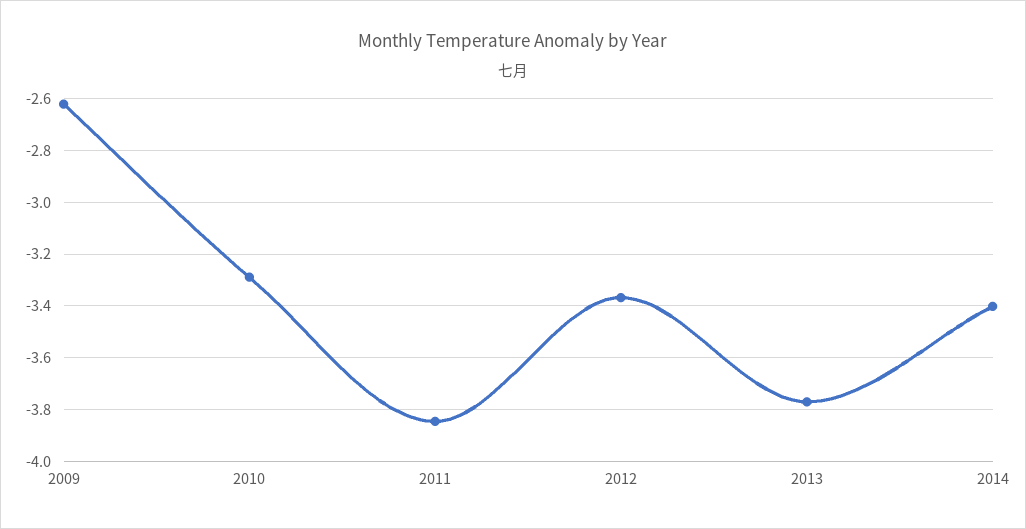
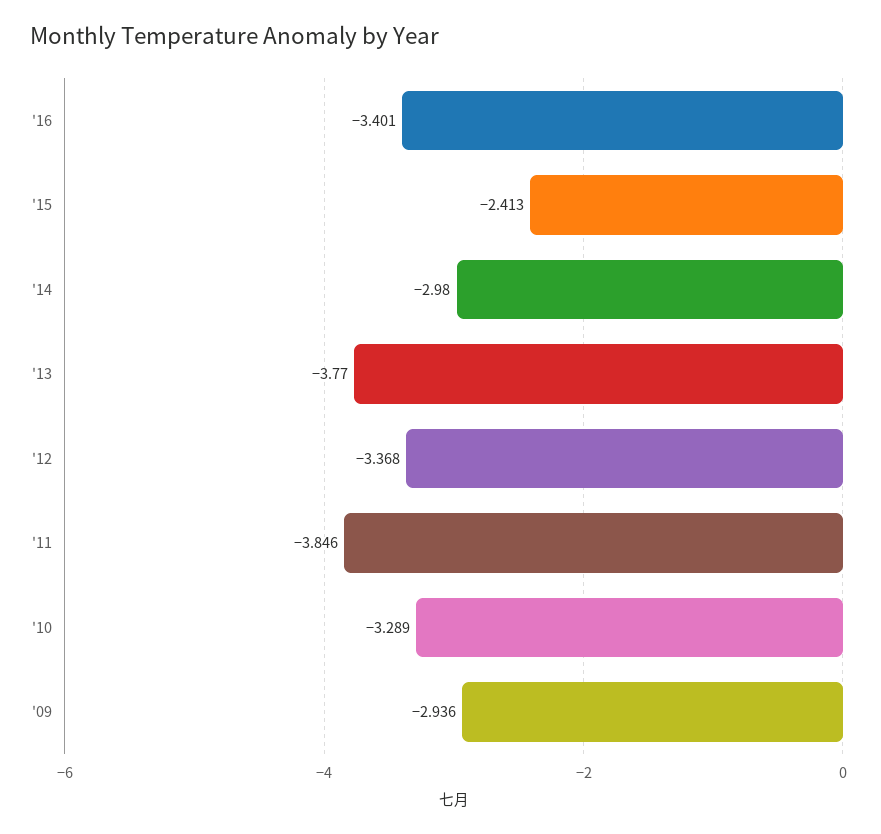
2009: -2.625 -> -2.936
2014: -3.4 -> -2.98
'16: none -> -3.401
'15: none -> -2.413

